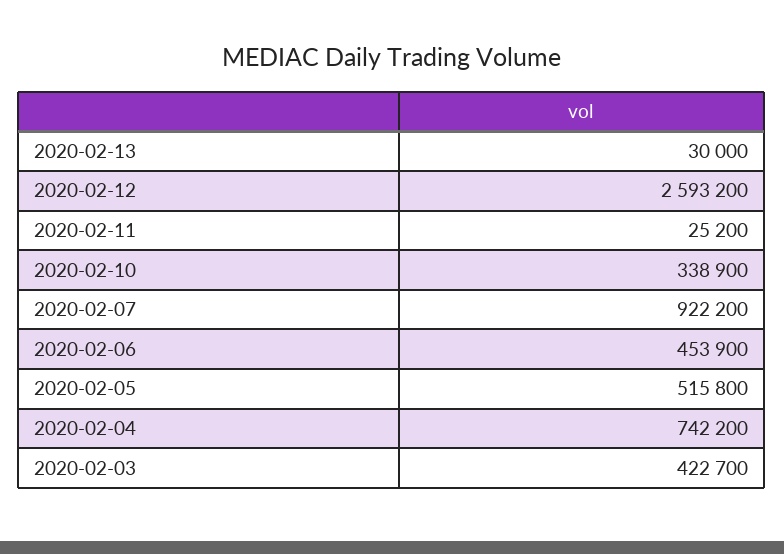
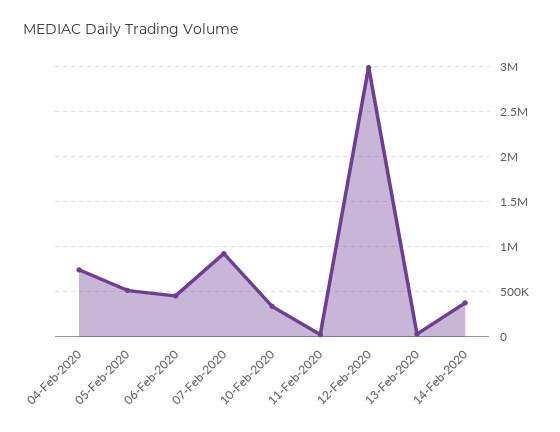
2020-02-12: 2593200 -> 3000000
2020-02-03: 422700 -> none
14-Feb-2020: none -> 400000

